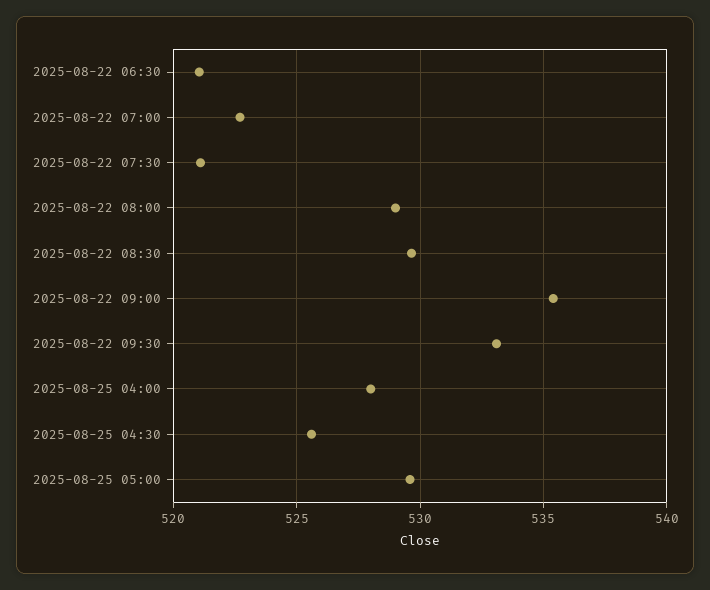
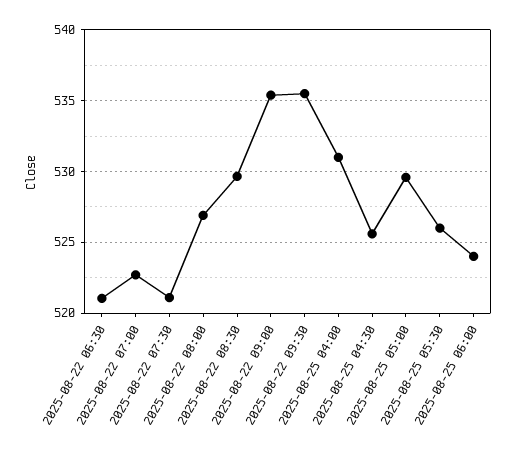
2025-08-22 08:00: 529 -> 527
2025-08-22 09:30: 533 -> 535.5
2025-08-25 04:00: 528 -> 531
2025-08-25 05:30: none -> 526
2025-08-25 06:00: none -> 524

